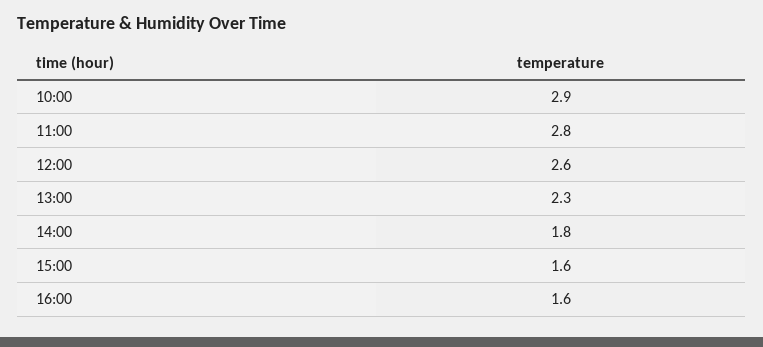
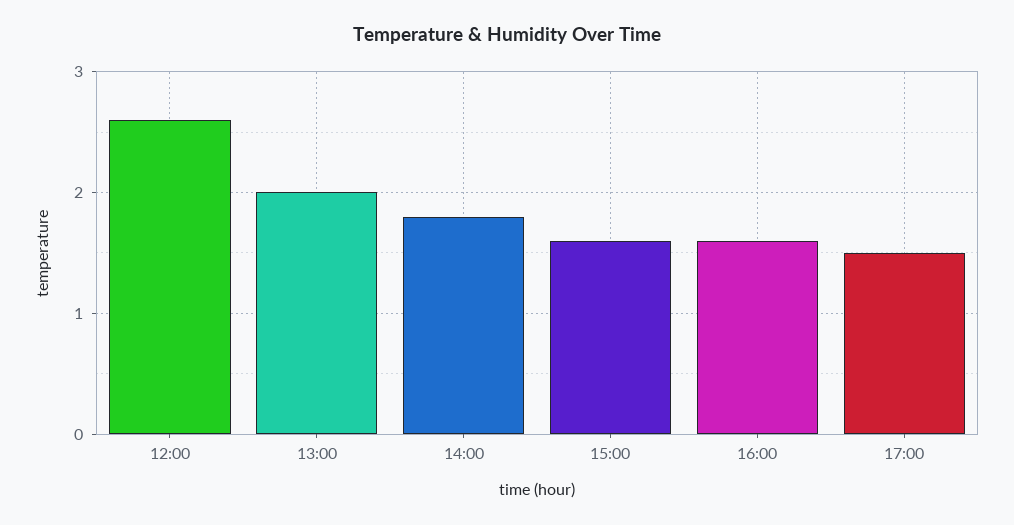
10:00: 2.9 -> none
11:00: 2.8 -> none
13:00: 2.3 -> 2
17:00: none -> 1.5

